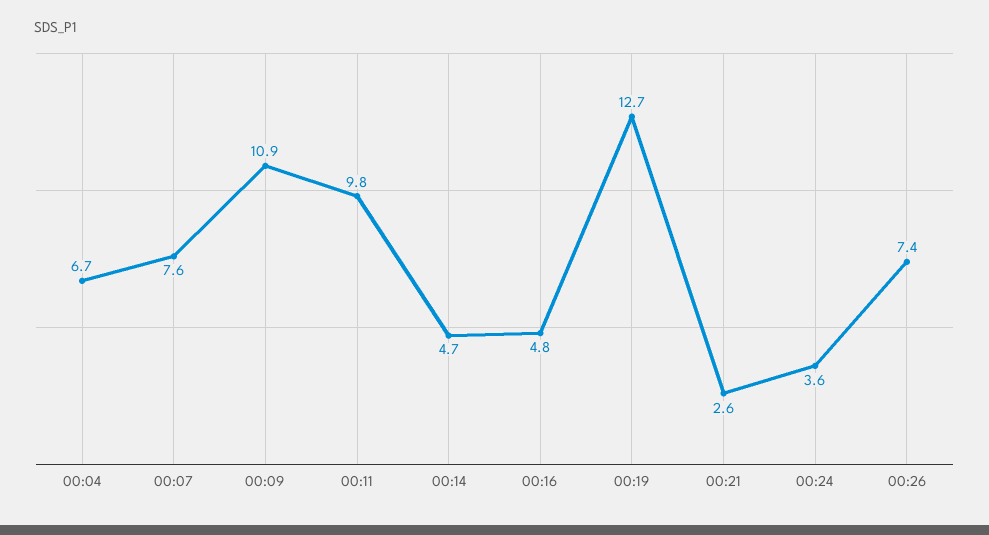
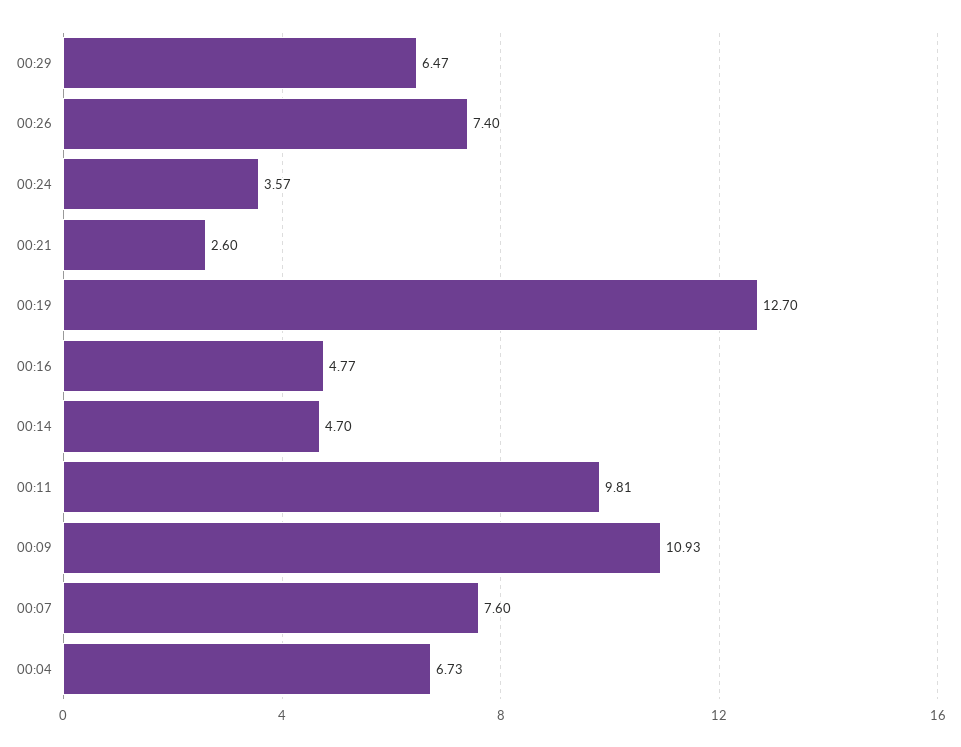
00:29: none -> 6.47

